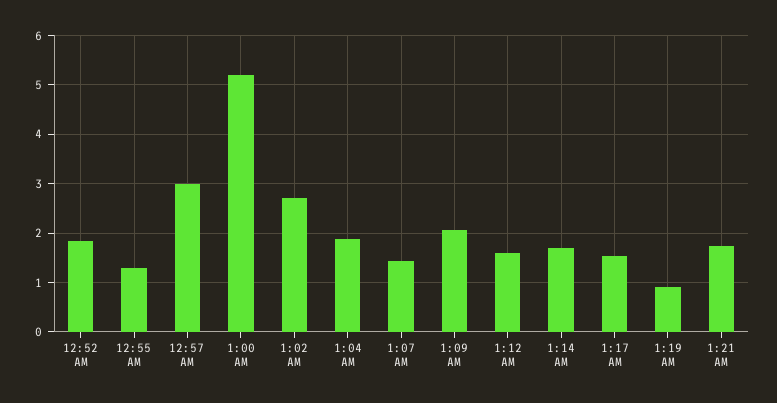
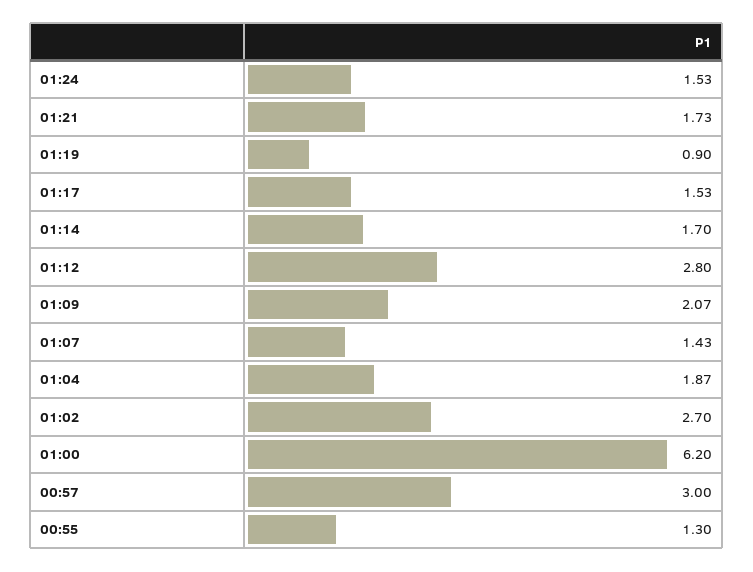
12:52 AM: 1.8 -> none
1:00 AM: 5.2 -> 6.2
1:12 AM: 1.6 -> 2.8
01:24: none -> 1.53

